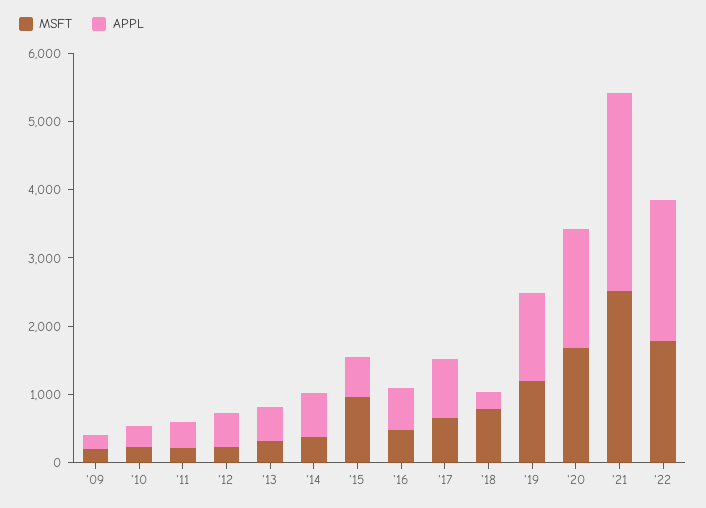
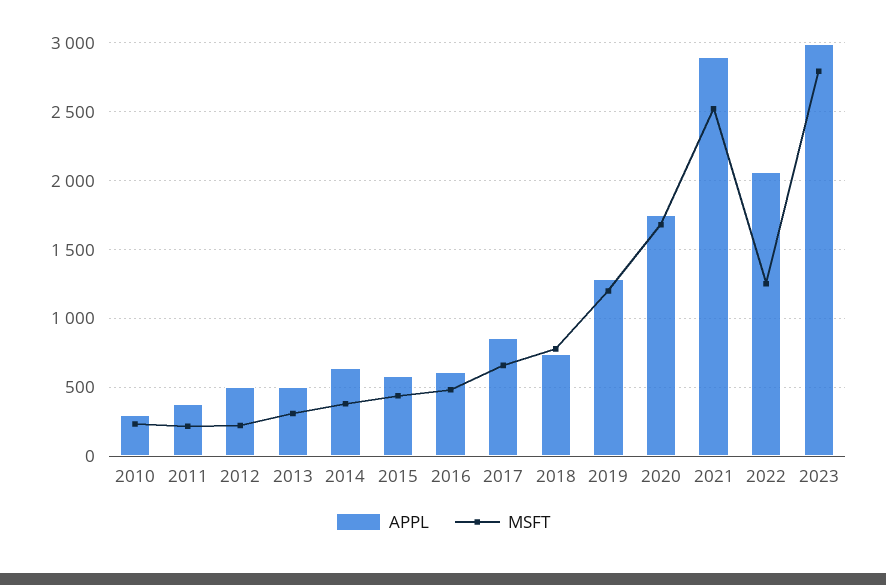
MSFT, '09: 200 -> none
APPL, '09: 200 -> none
MSFT, '15: 1000 -> 450
APPL, '18: 200 -> 750
MSFT, '22: 1800 -> 1250
APPL, 2023: none -> 3000
MSFT, 2023: none -> 2800

